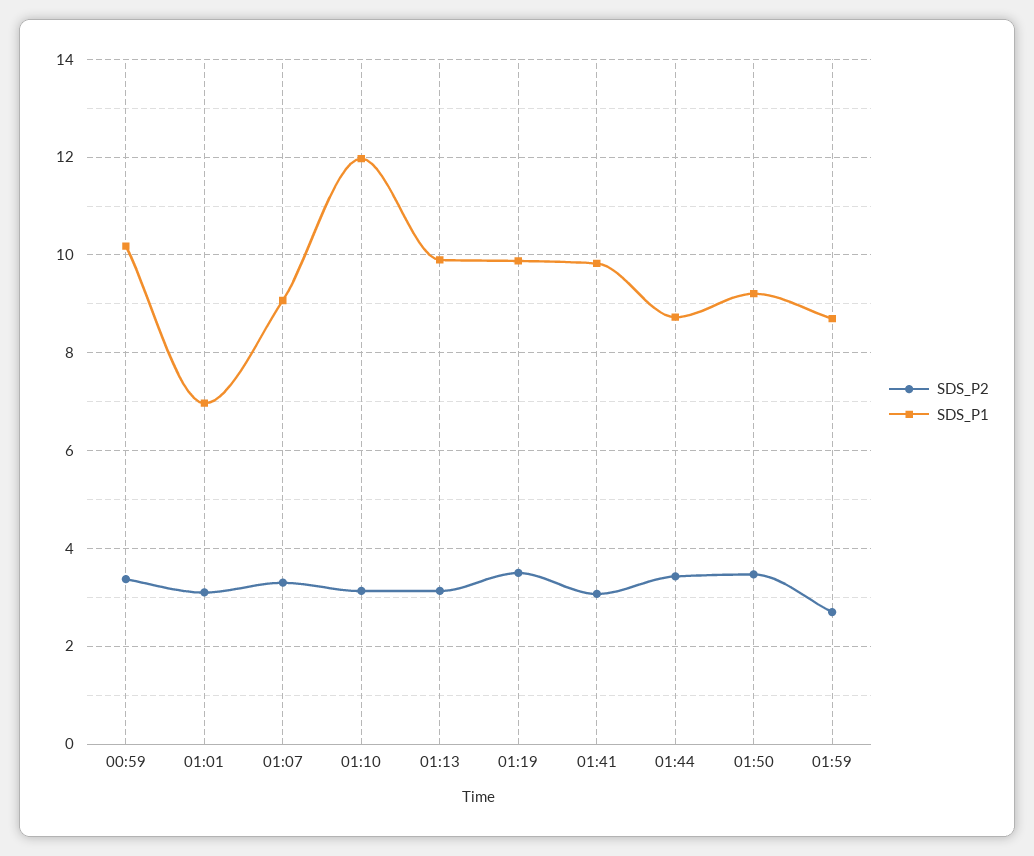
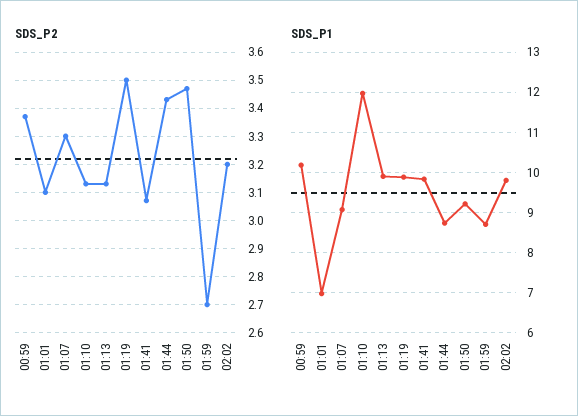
SDS_P2, 02:02: none -> 3.2
SDS_P1, 02:02: none -> 9.8

